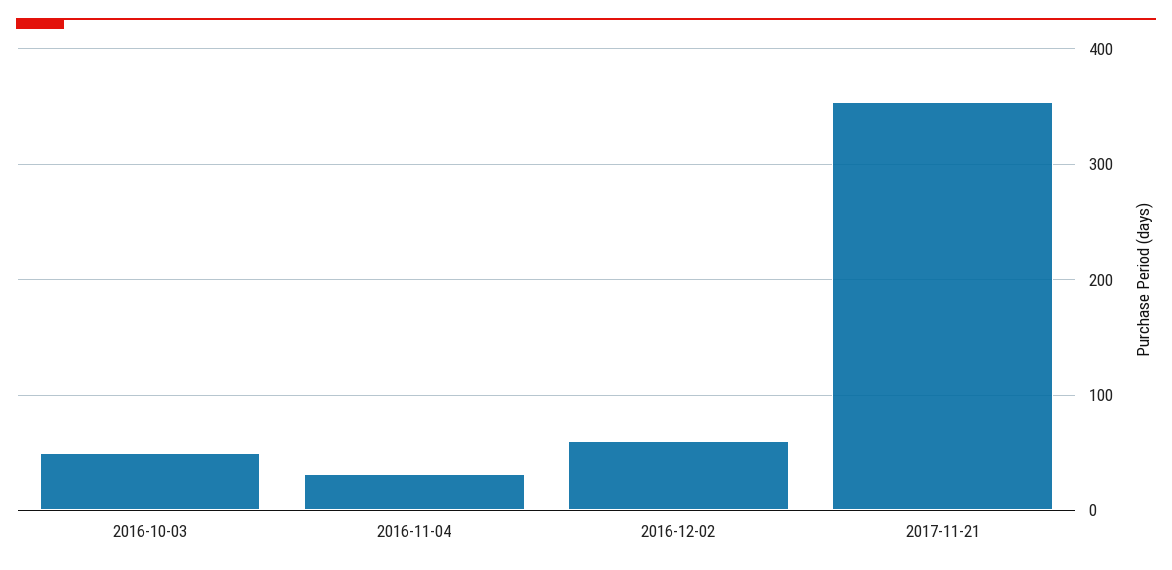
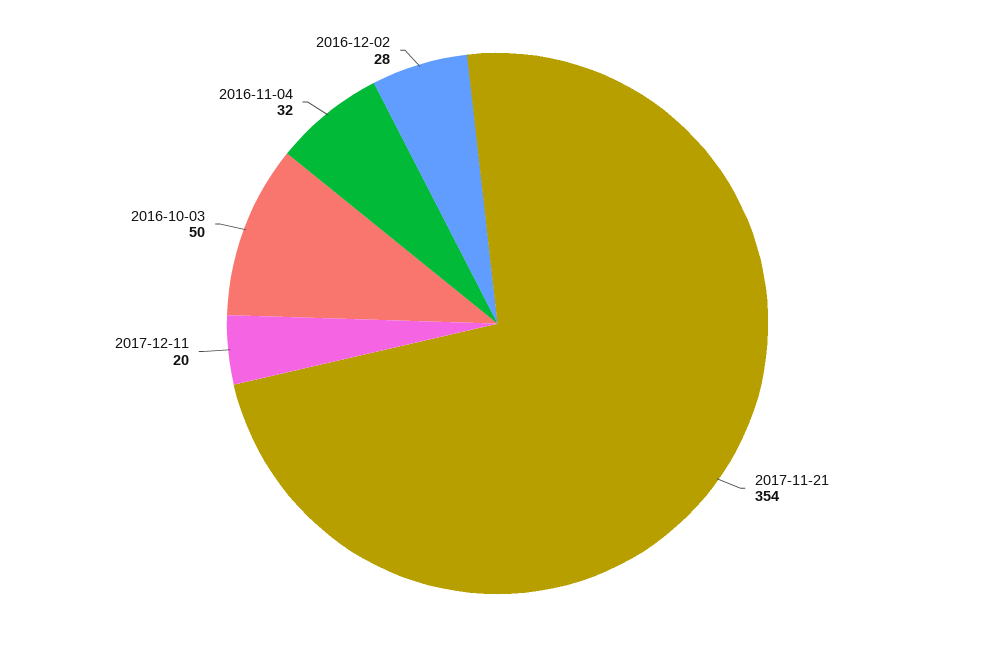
2016-12-02: 60 -> 28
2017-12-11: none -> 20

